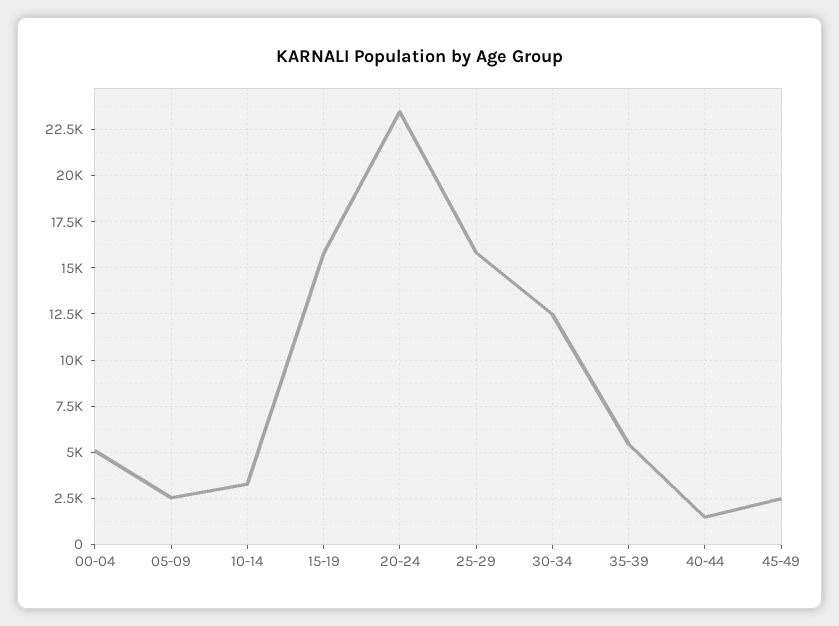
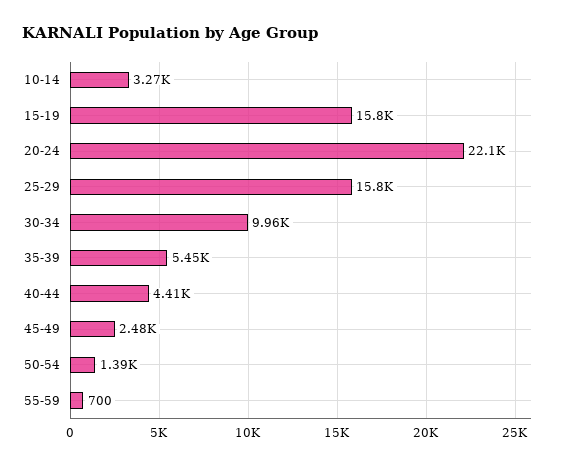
00-04: 5000 -> none
05-09: 2500 -> none
20-24: 23500 -> 22100
30-34: 12500 -> 9960
40-44: 1500 -> 4410
50-54: none -> 1390
55-59: none -> 700

